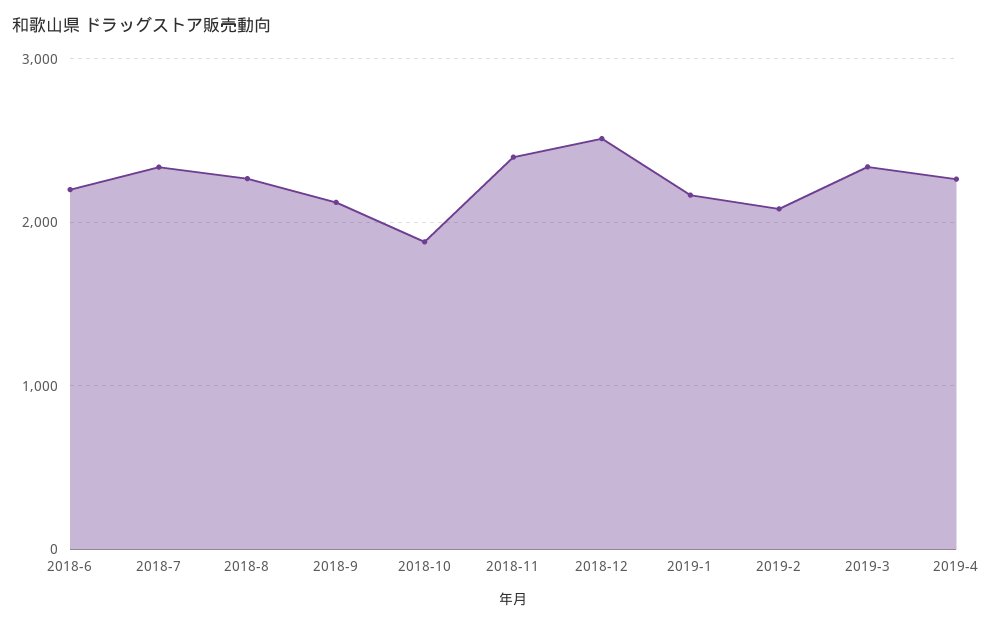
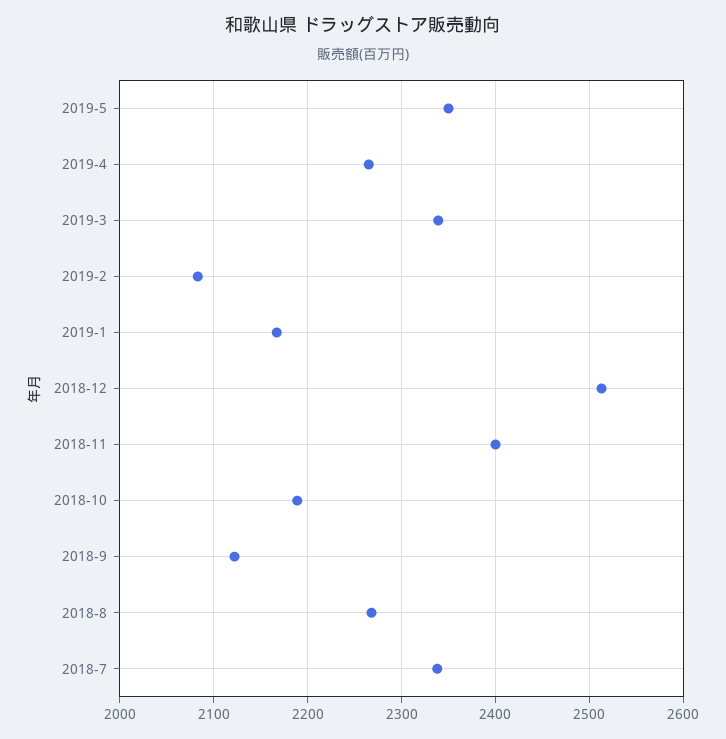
2018-6: 2200 -> none
2018-10: 1900 -> 2190
2019-5: none -> 2350

